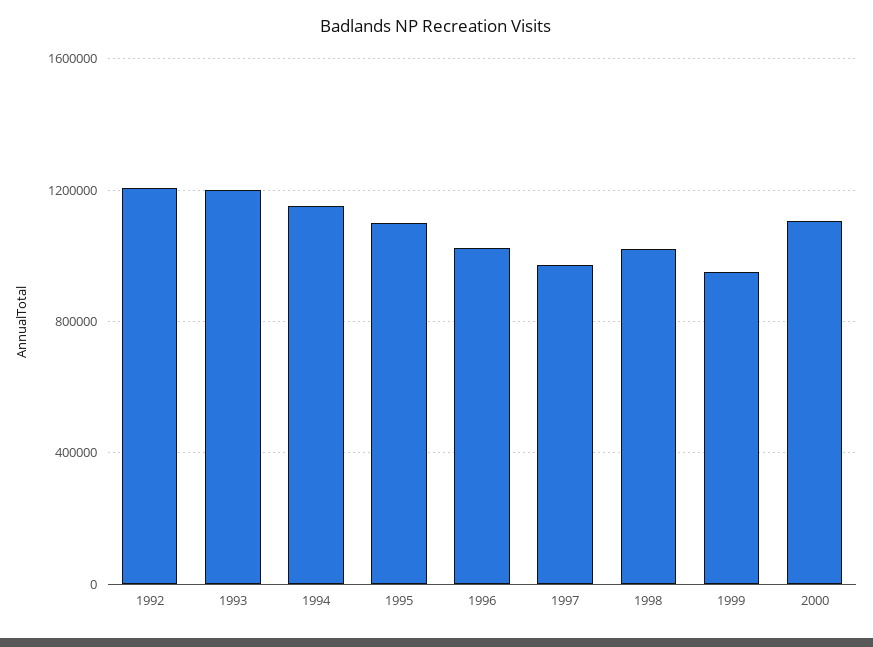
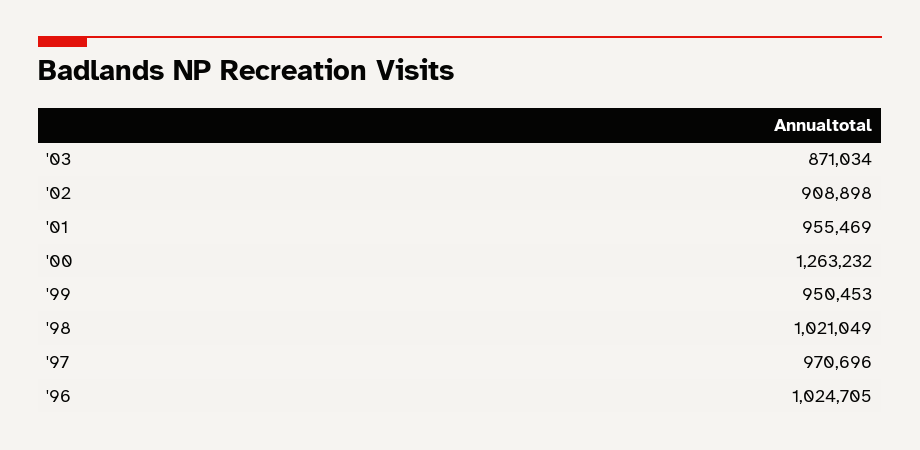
1992: 1200000 -> none
1993: 1200000 -> none
1994: 1150000 -> none
1995: 1100000 -> none
2000: 1100000 -> 1263232
'03: none -> 871034
'02: none -> 908898
'01: none -> 955469

